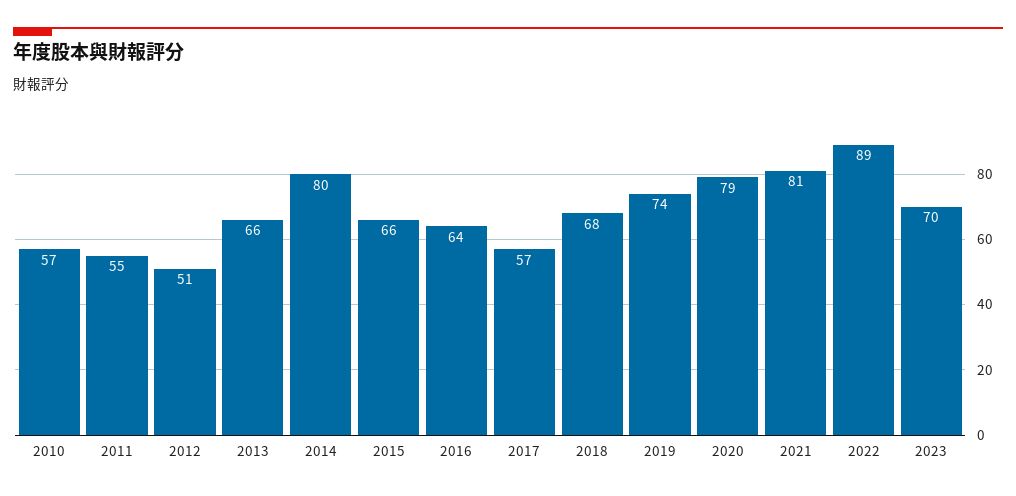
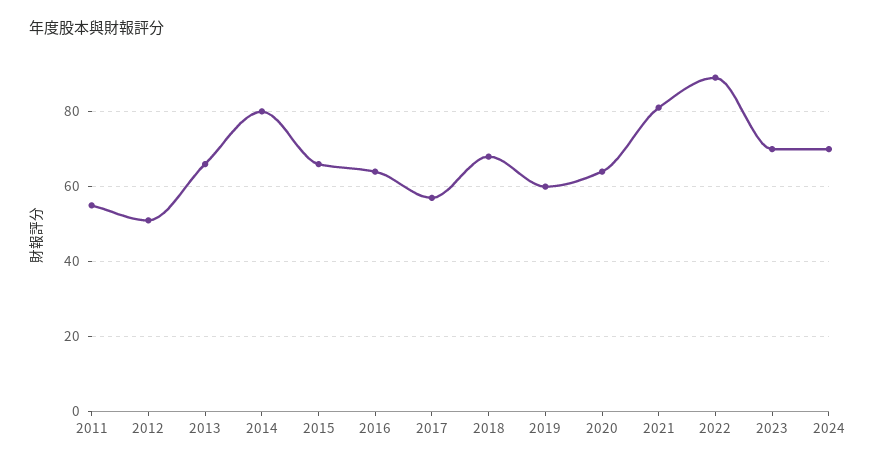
2010: 57 -> none
2019: 74 -> 60
2020: 79 -> 65
2024: none -> 70

